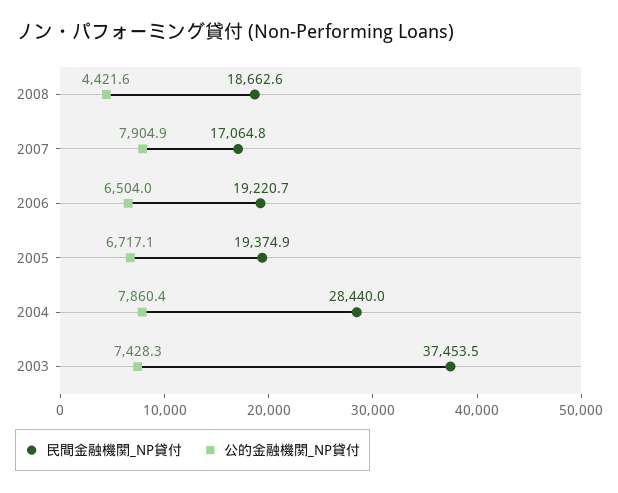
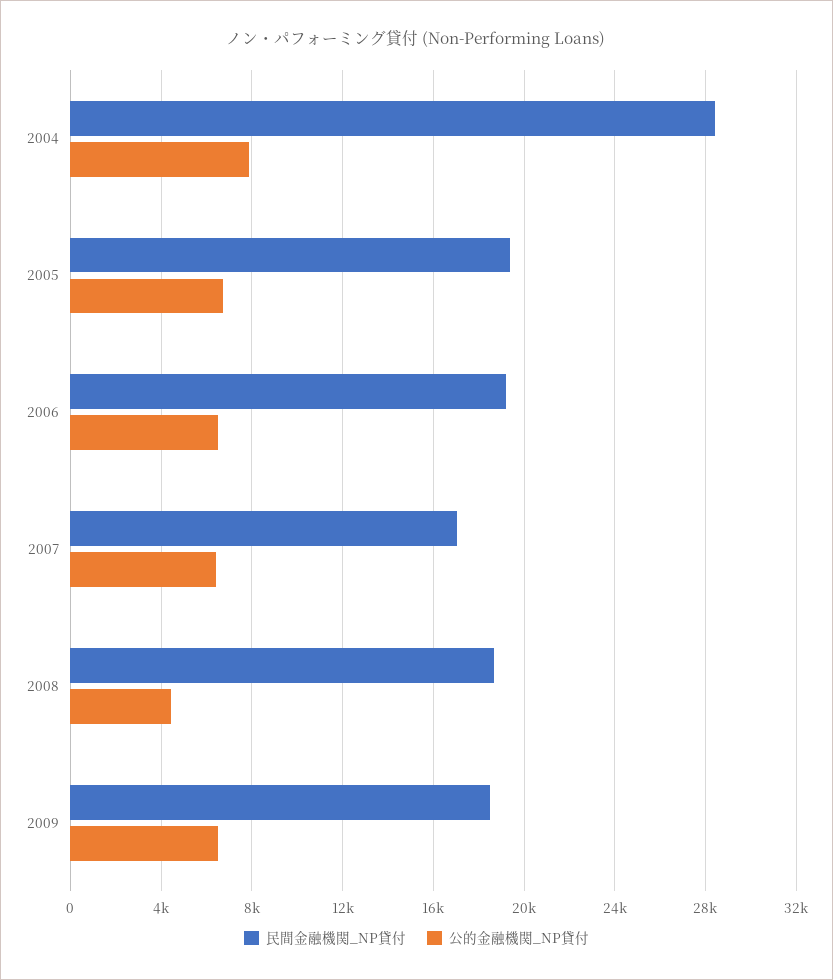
公的金融機関_NP貸付, 2007: 7904.9 -> 6500
民間金融機関_NP貸付, 2003: 37453.5 -> none
公的金融機関_NP貸付, 2003: 7428.3 -> none
民間金融機関_NP貸付, 2009: none -> 18500
公的金融機関_NP貸付, 2009: none -> 6500

